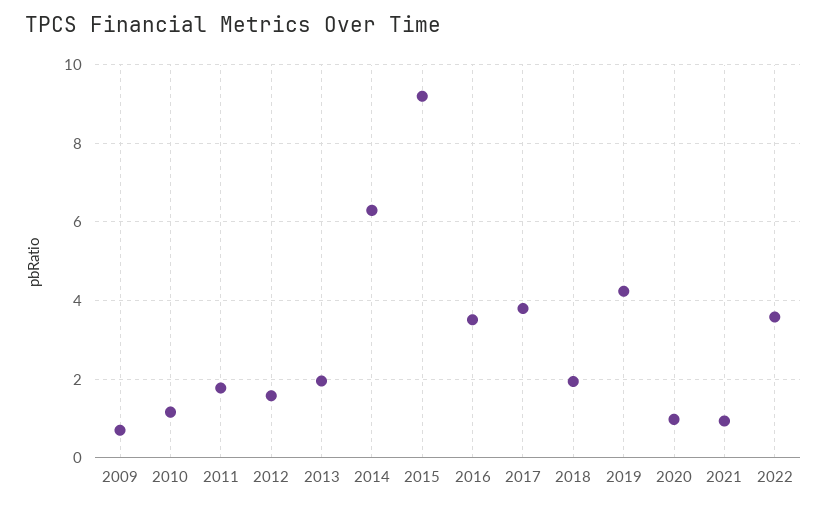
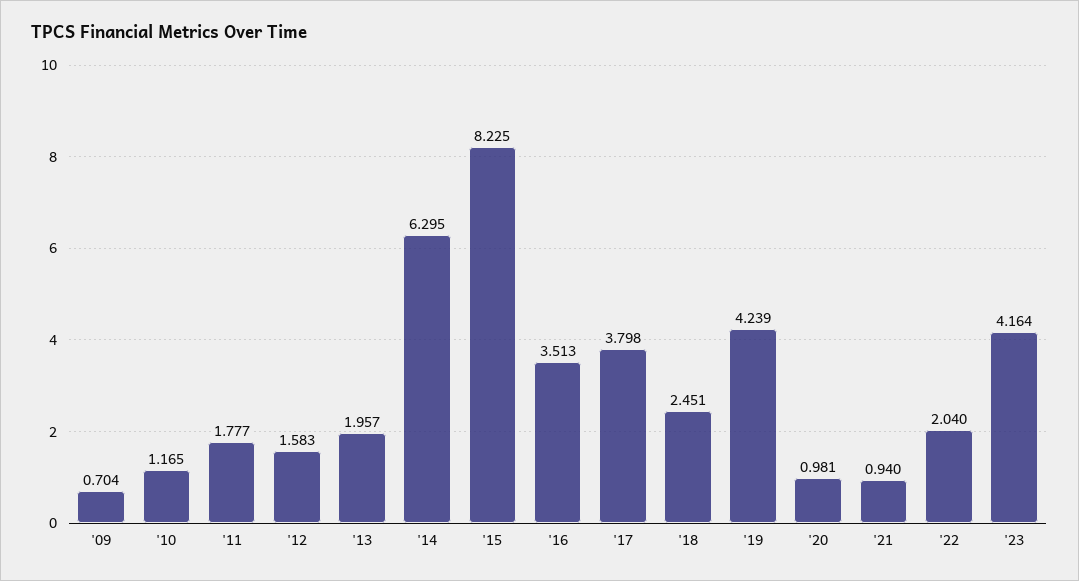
2015: 9.2 -> 8.225
2018: 2 -> 2.451
2022: 3.6 -> 2.04
'23: none -> 4.164

